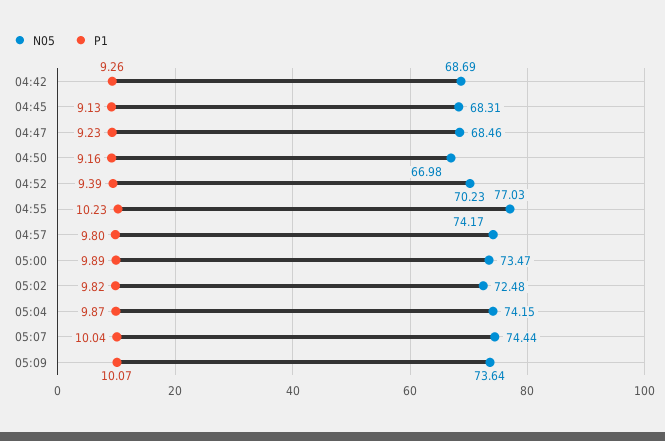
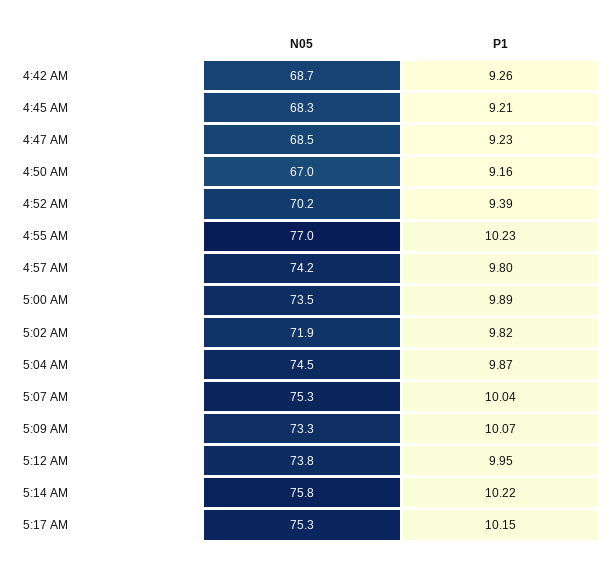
P1, 04:45: 9.13 -> 9.21
N05, 05:02: 72.48 -> 71.9
N05, 05:04: 74.15 -> 74.5
N05, 05:07: 74.44 -> 75.3
N05, 05:09: 73.64 -> 73.3
N05, 5:12 AM: none -> 73.8
P1, 5:12 AM: none -> 9.95
N05, 5:14 AM: none -> 75.8
P1, 5:14 AM: none -> 10.22
N05, 5:17 AM: none -> 75.3
P1, 5:17 AM: none -> 10.15

